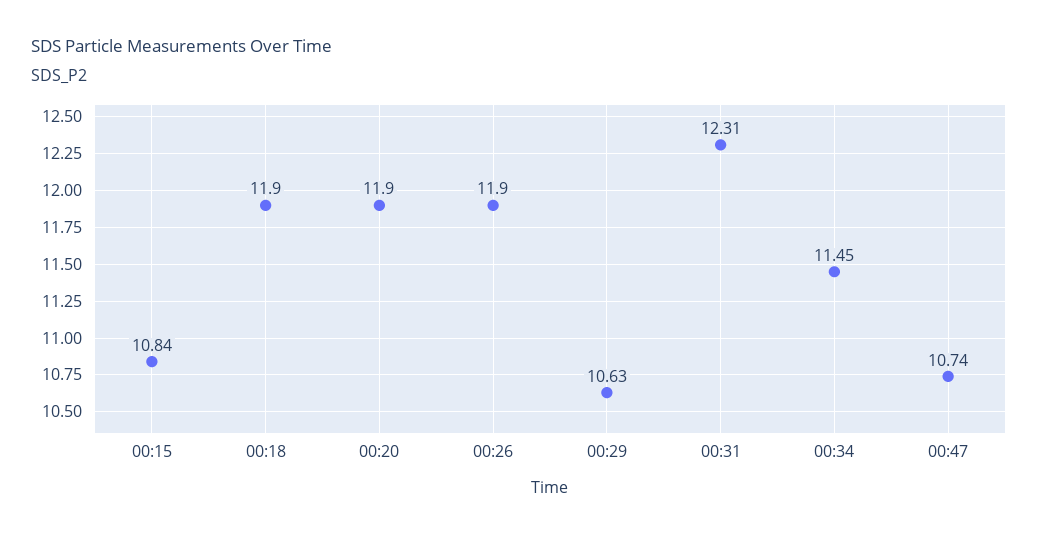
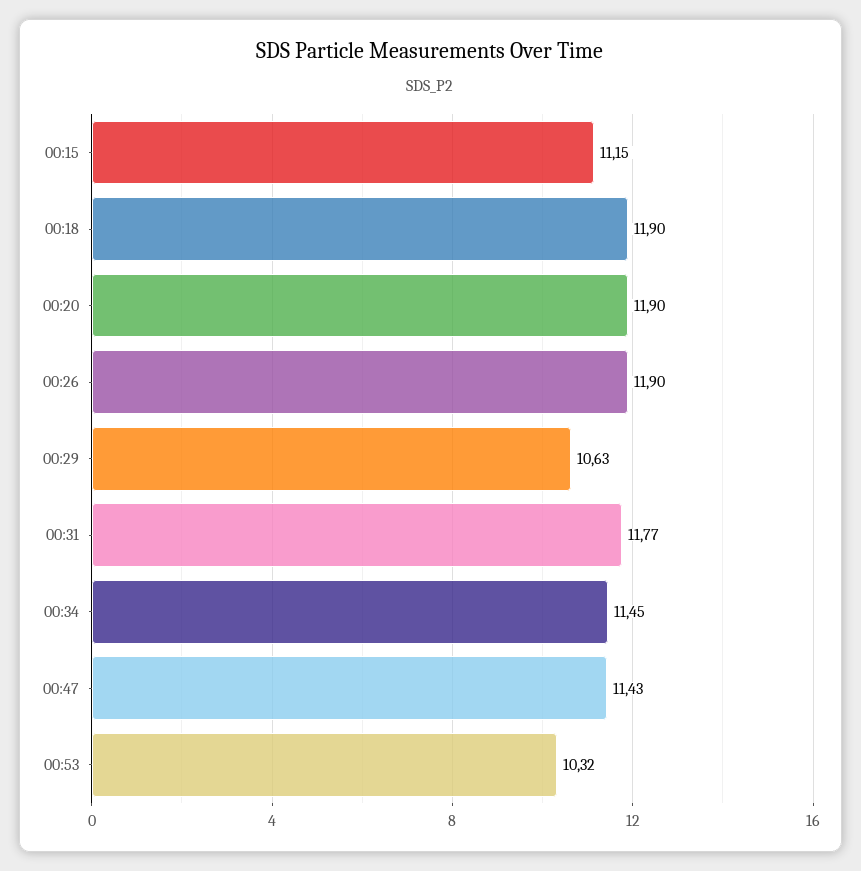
00:15: 10.84 -> 11.15
00:31: 12.31 -> 11.77
00:47: 10.74 -> 11.43
00:53: none -> 10.32

